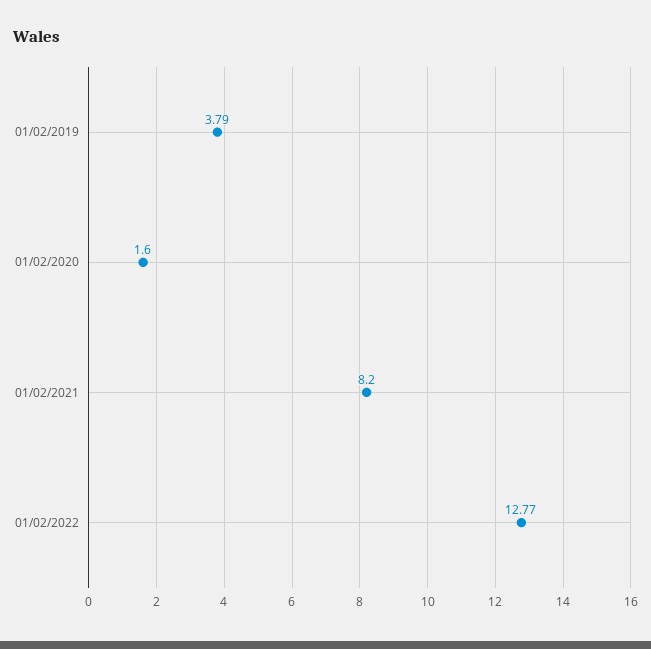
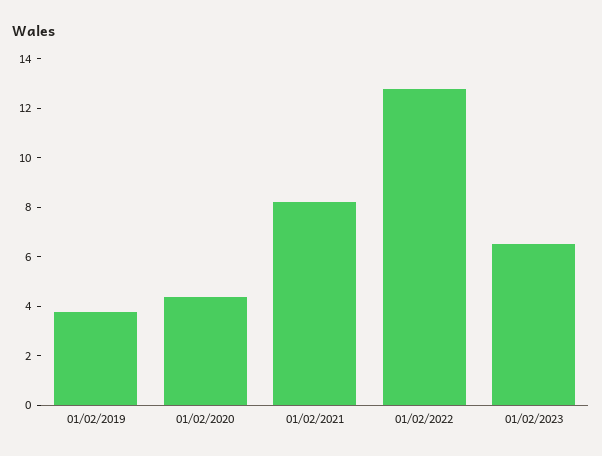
01/02/2020: 1.6 -> 4.5
01/02/2023: none -> 6.5

